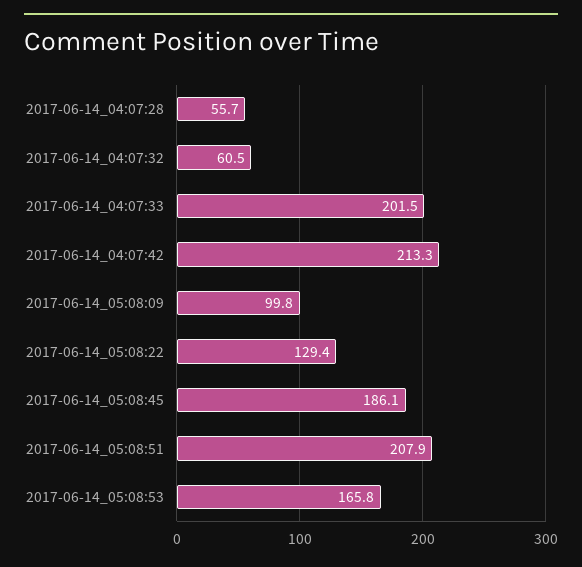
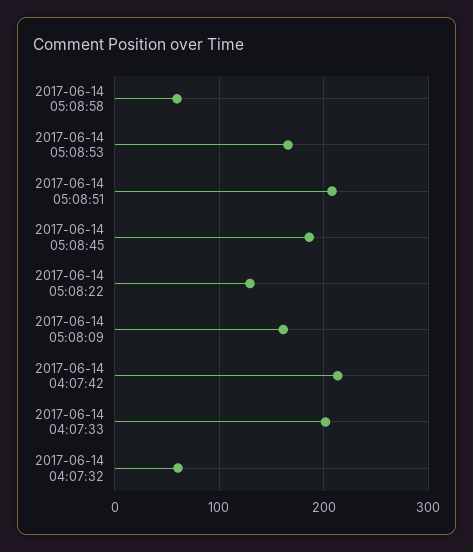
2017-06-14_04:07:28: 55.7 -> none
2017-06-14_05:08:09: 99.8 -> 160
2017-06-14 05:08:58: none -> 60

